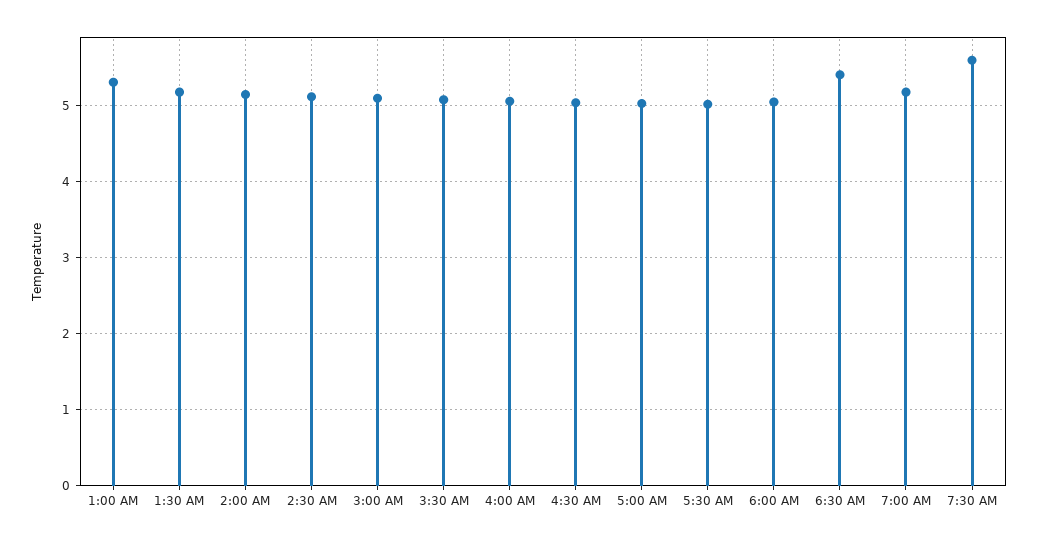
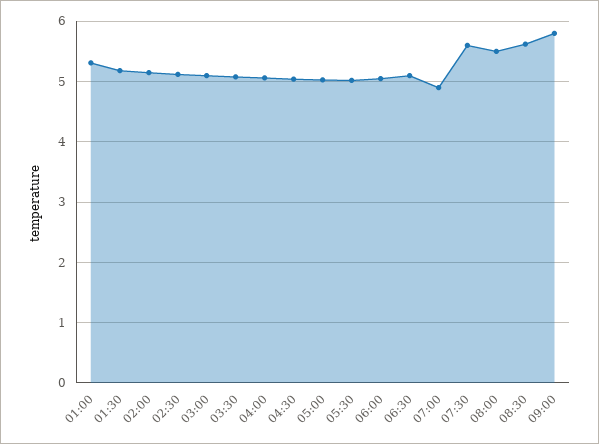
6:30 AM: 5.4 -> 5.1
7:00 AM: 5.2 -> 4.9
08:00: none -> 5.5
08:30: none -> 5.6
09:00: none -> 5.8

